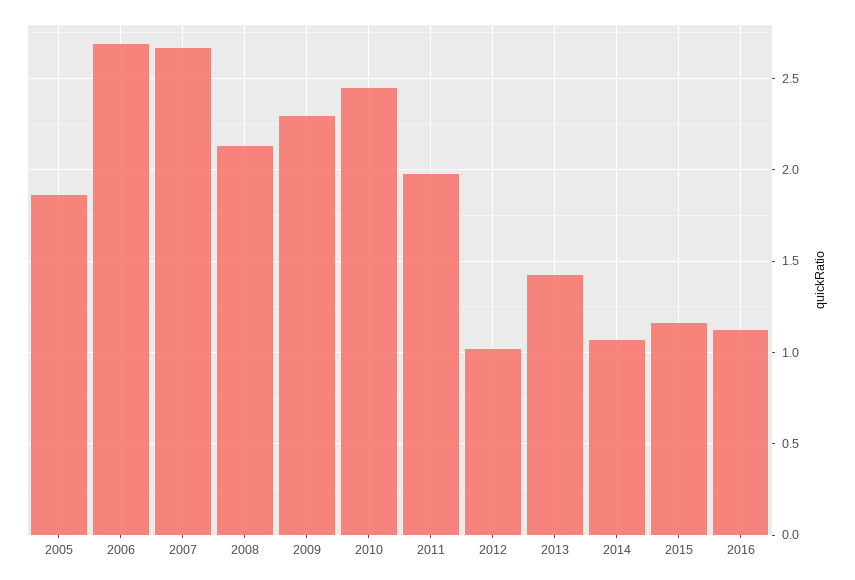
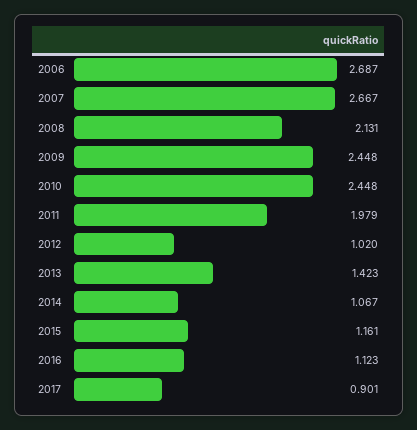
2005: 1.85 -> none
2009: 2.3 -> 2.448
2017: none -> 0.901

